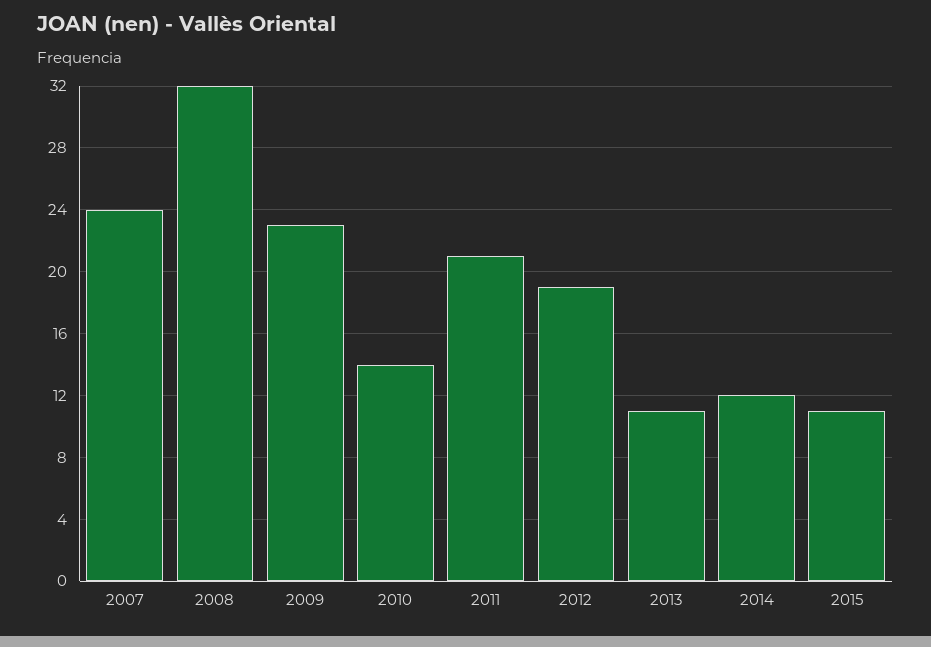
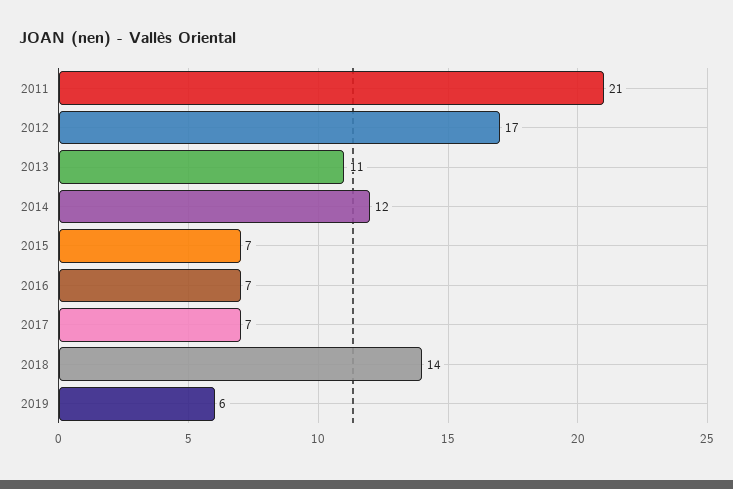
2007: 24 -> none
2008: 32 -> none
2009: 23 -> none
2010: 14 -> none
2012: 19 -> 17
2015: 11 -> 7
2016: none -> 7
2017: none -> 7
2018: none -> 14
2019: none -> 6

